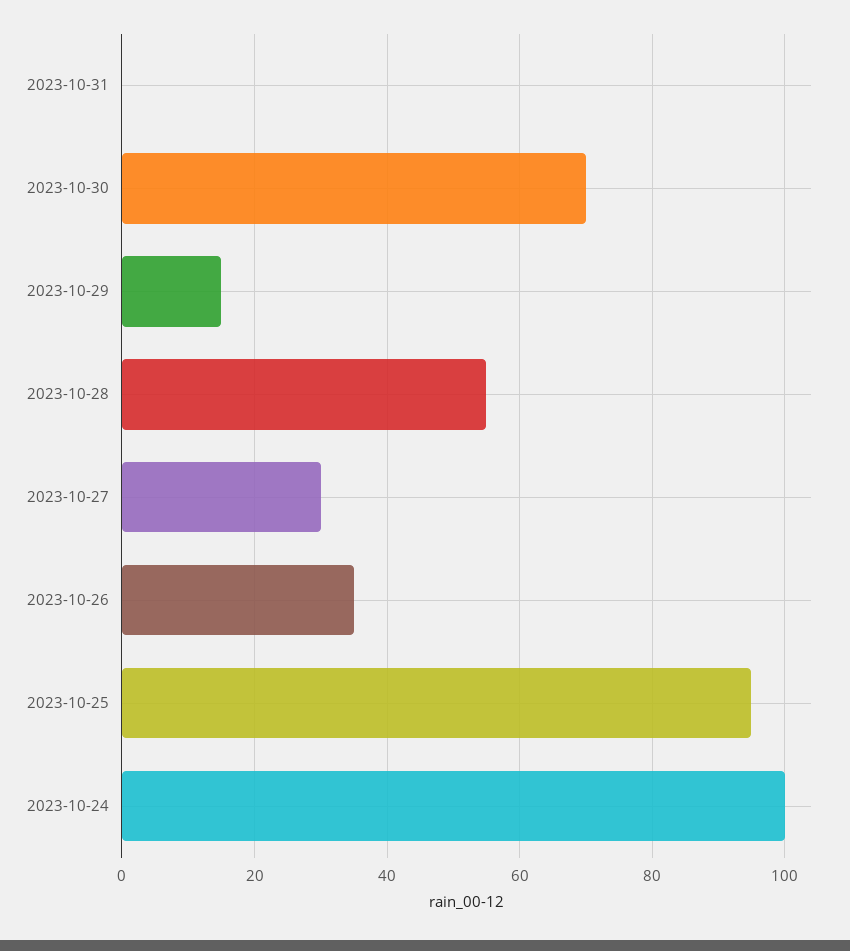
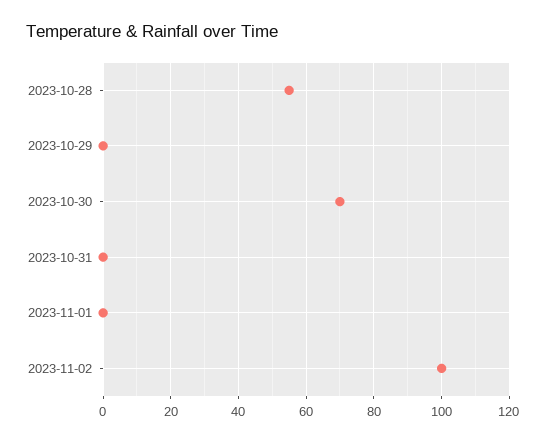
2023-10-29: 15 -> 0
2023-10-27: 30 -> none
2023-10-26: 35 -> none
2023-10-25: 95 -> none
2023-10-24: 100 -> none
2023-11-01: none -> 0
2023-11-02: none -> 100

